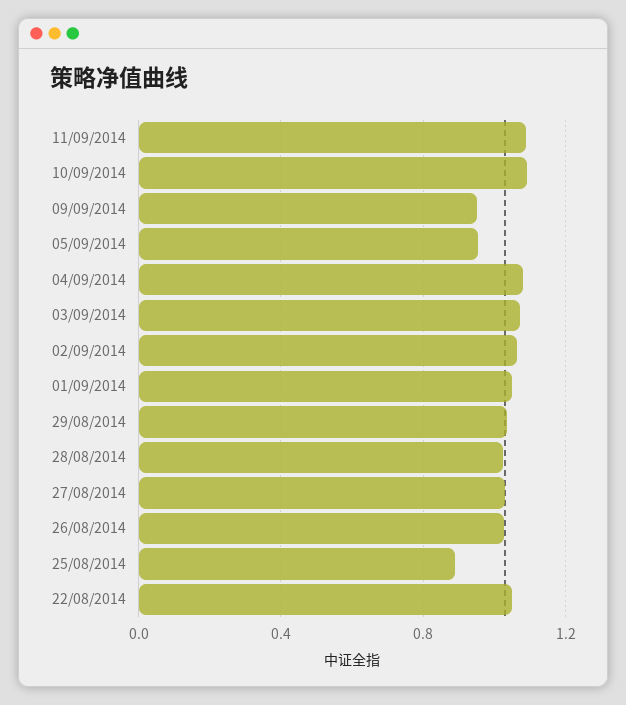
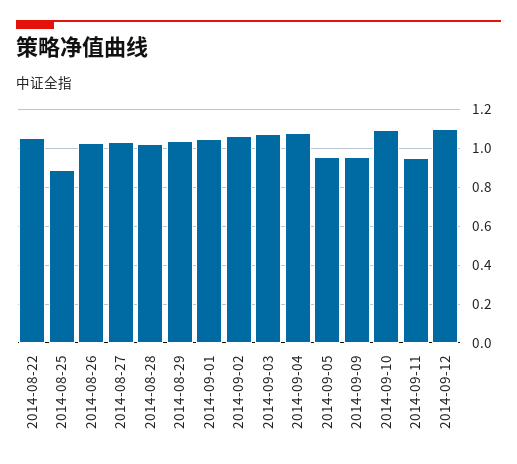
11/09/2014: 1.1 -> 0.95
2014-09-12: none -> 1.1

